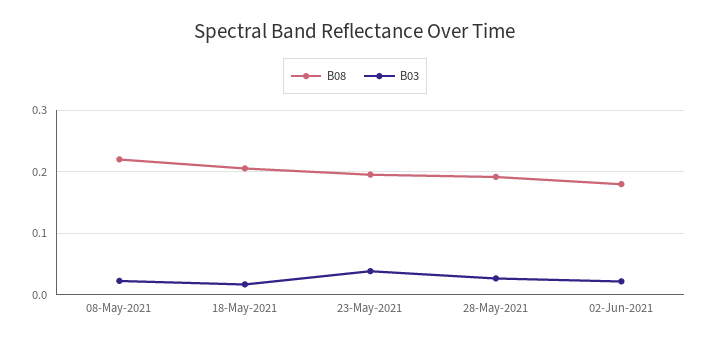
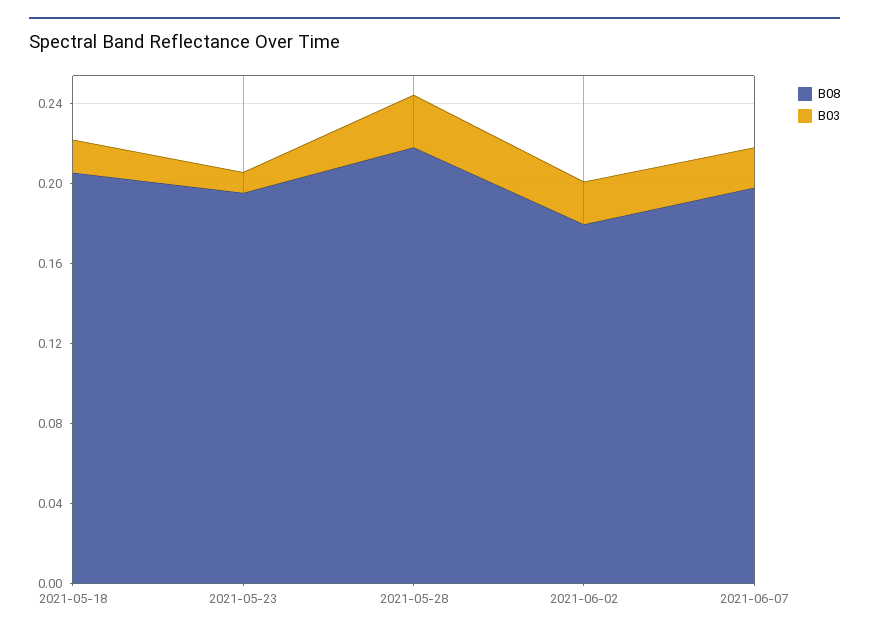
B08, 08-May-2021: 0.22 -> none
B03, 08-May-2021: 0.02 -> none
B03, 23-May-2021: 0.04 -> 0.01
B08, 28-May-2021: 0.19 -> 0.22
B08, 2021-06-07: none -> 0.2
B03, 2021-06-07: none -> 0.02

